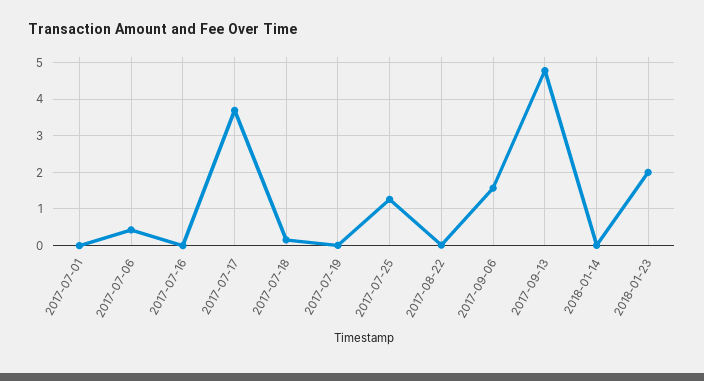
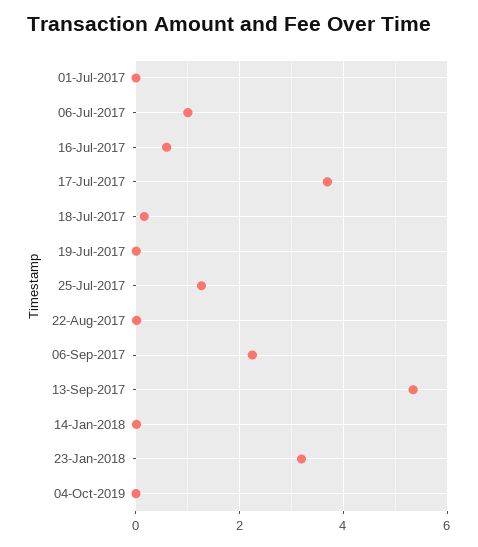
2017-07-06: 0.4 -> 1
2017-07-16: 0 -> 0.6
2017-09-06: 1.6 -> 2.2
2017-09-13: 4.8 -> 5.4
2018-01-23: 2 -> 3.2
04-Oct-2019: none -> 0

